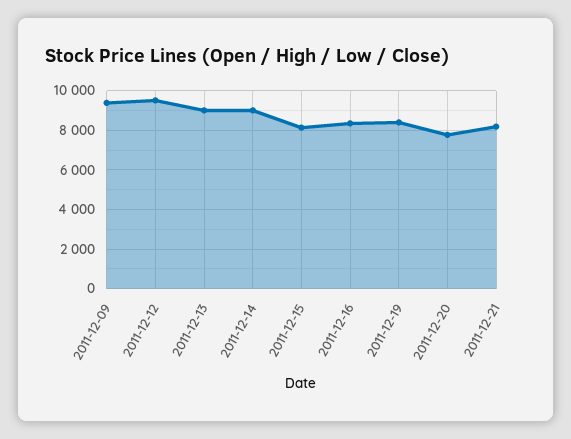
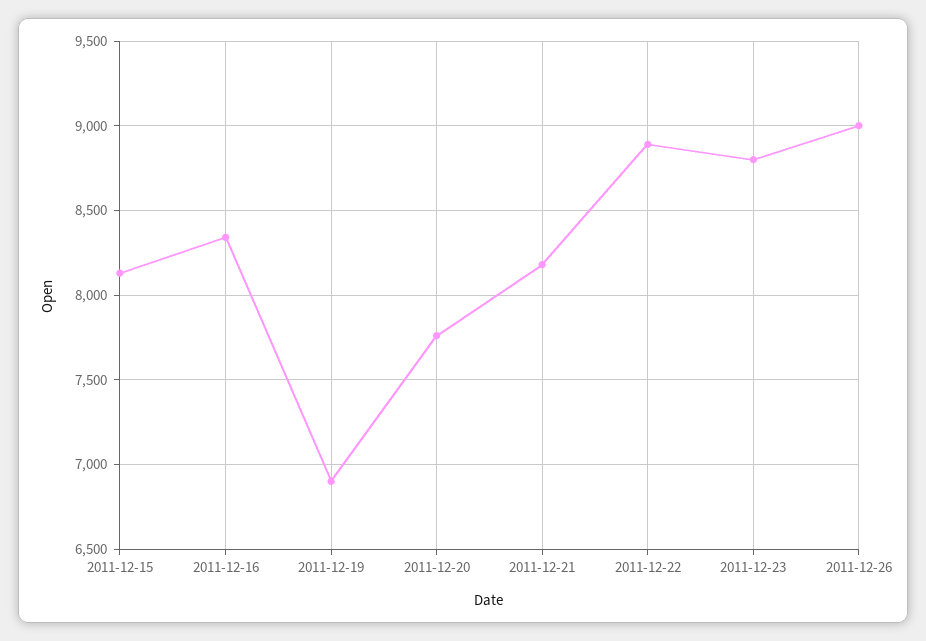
2011-12-09: 9500 -> none
2011-12-12: 9500 -> none
2011-12-13: 9000 -> none
2011-12-14: 9000 -> none
2011-12-19: 8500 -> 6900
2011-12-22: none -> 8900
2011-12-23: none -> 8800
2011-12-26: none -> 9000

